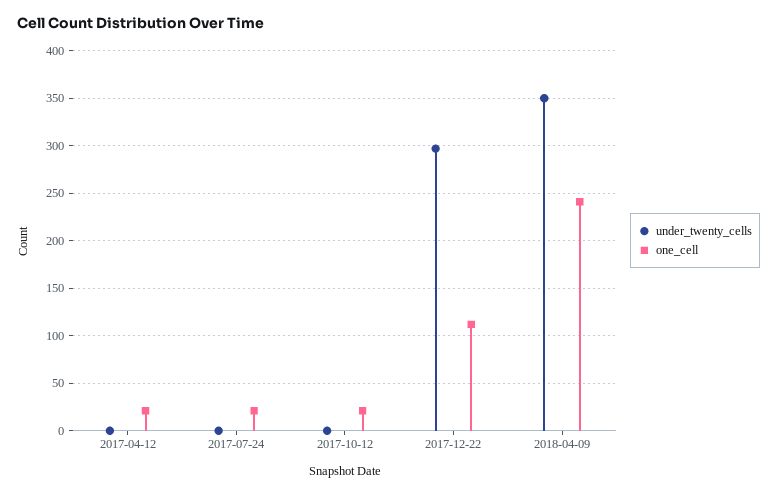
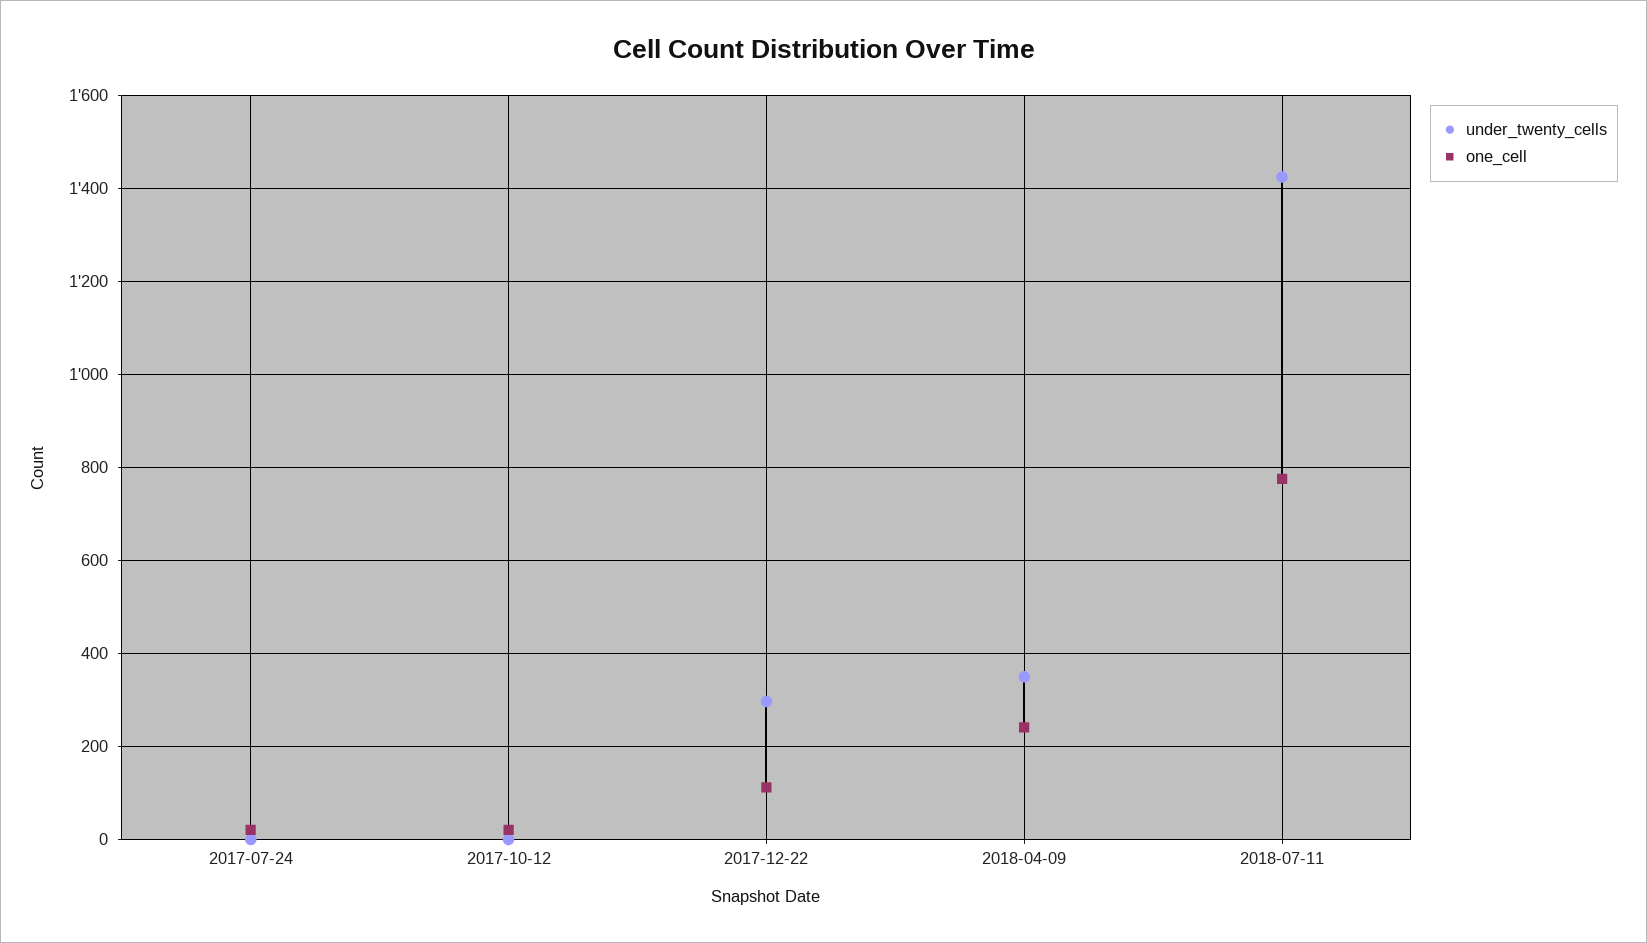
under_twenty_cells, 2017-04-12: 0 -> none
one_cell, 2017-04-12: 20 -> none
under_twenty_cells, 2018-07-11: none -> 1420
one_cell, 2018-07-11: none -> 780

